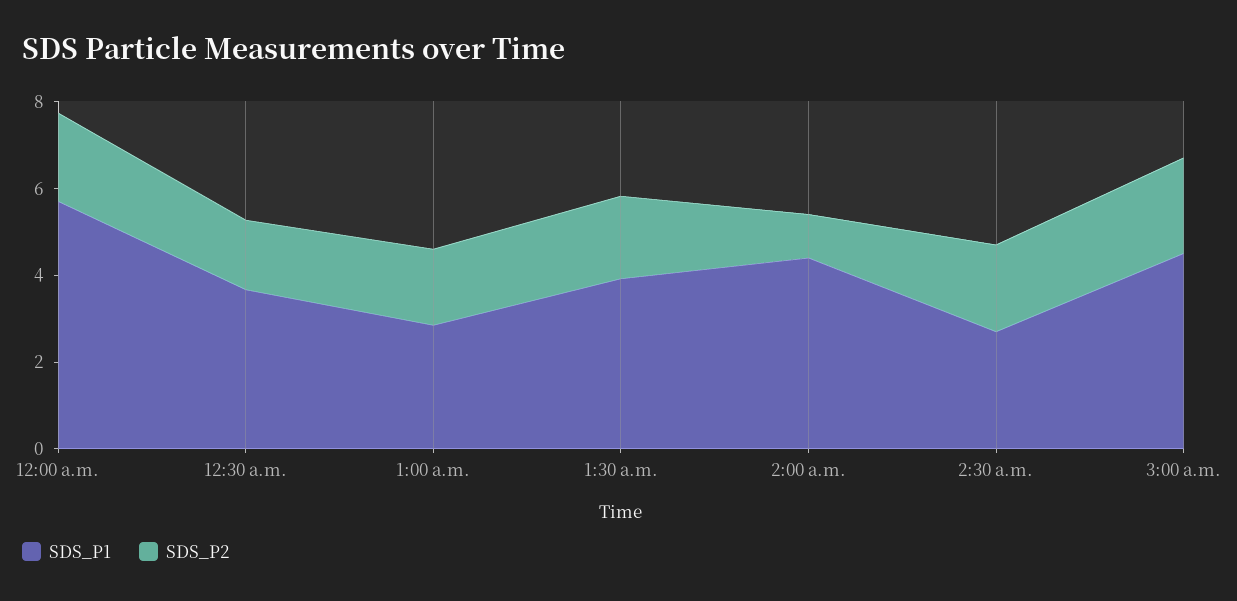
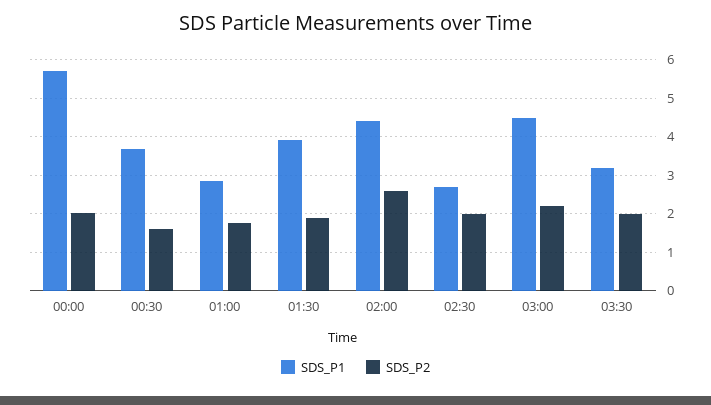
SDS_P2, 2:00 a.m.: 1 -> 2.6
SDS_P1, 03:30: none -> 3.2
SDS_P2, 03:30: none -> 2

